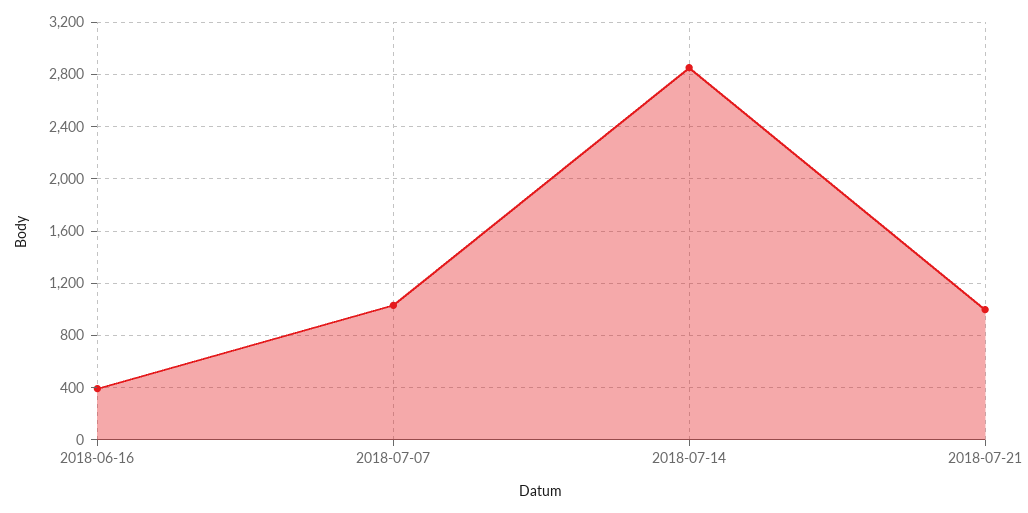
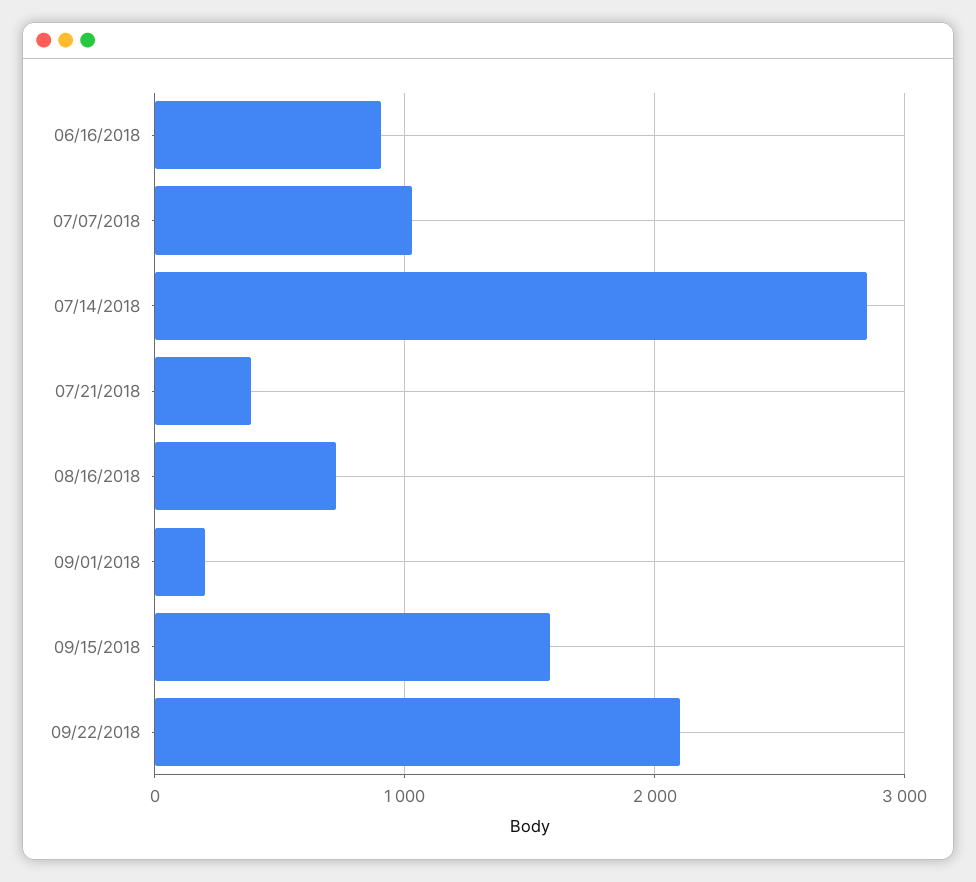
2018-06-16: 400 -> 900
2018-07-21: 1000 -> 400
08/16/2018: none -> 700
09/01/2018: none -> 200
09/15/2018: none -> 1600
09/22/2018: none -> 2100

